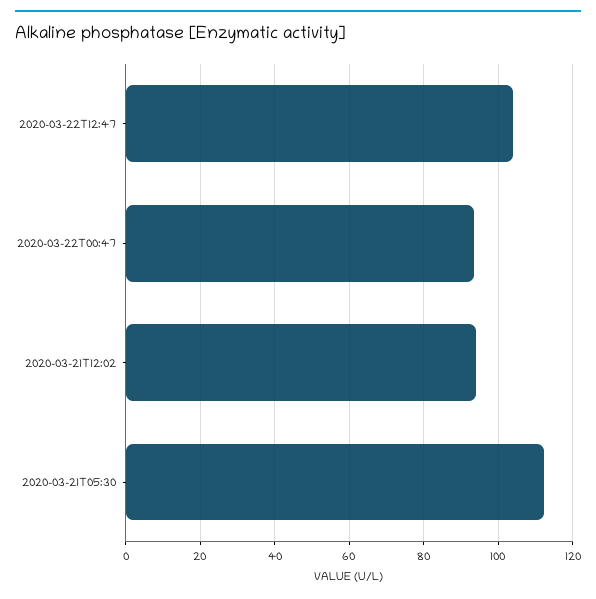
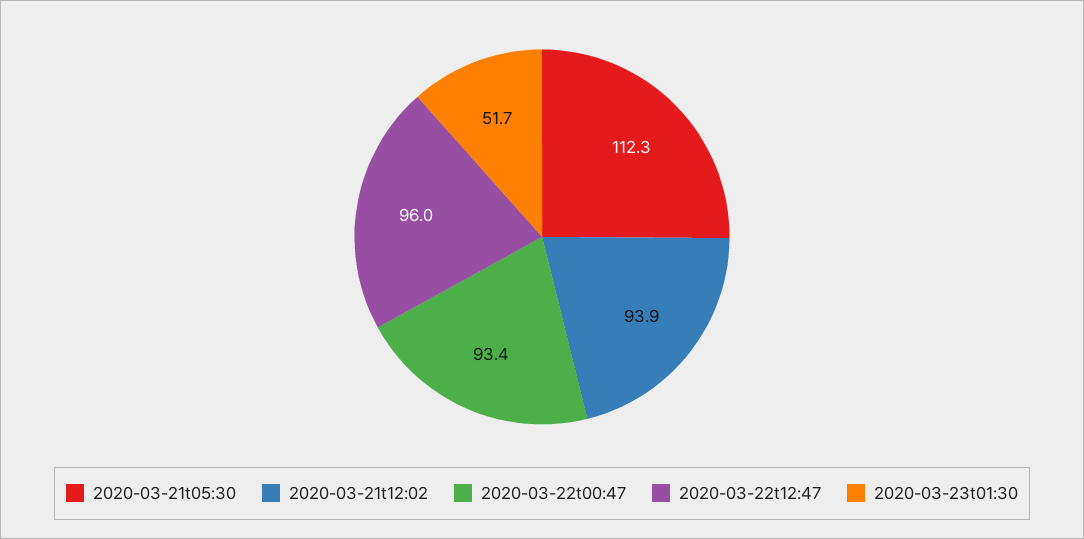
2020-03-22T12:47: 104 -> 96
2020-03-23t01:30: none -> 51.7

